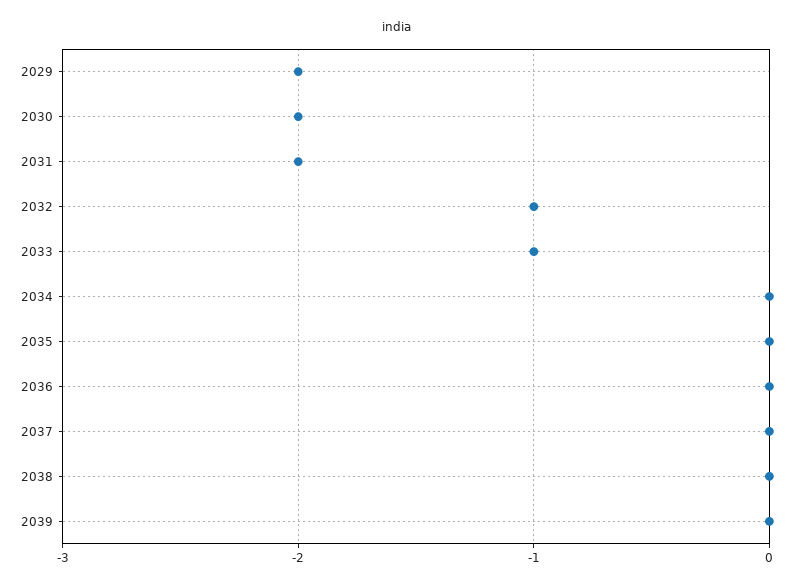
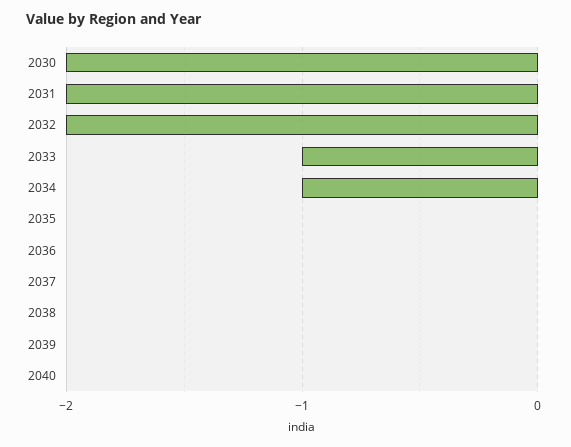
2029: -2 -> none
2032: -1 -> -2
2034: 0 -> -1
2040: none -> 0

